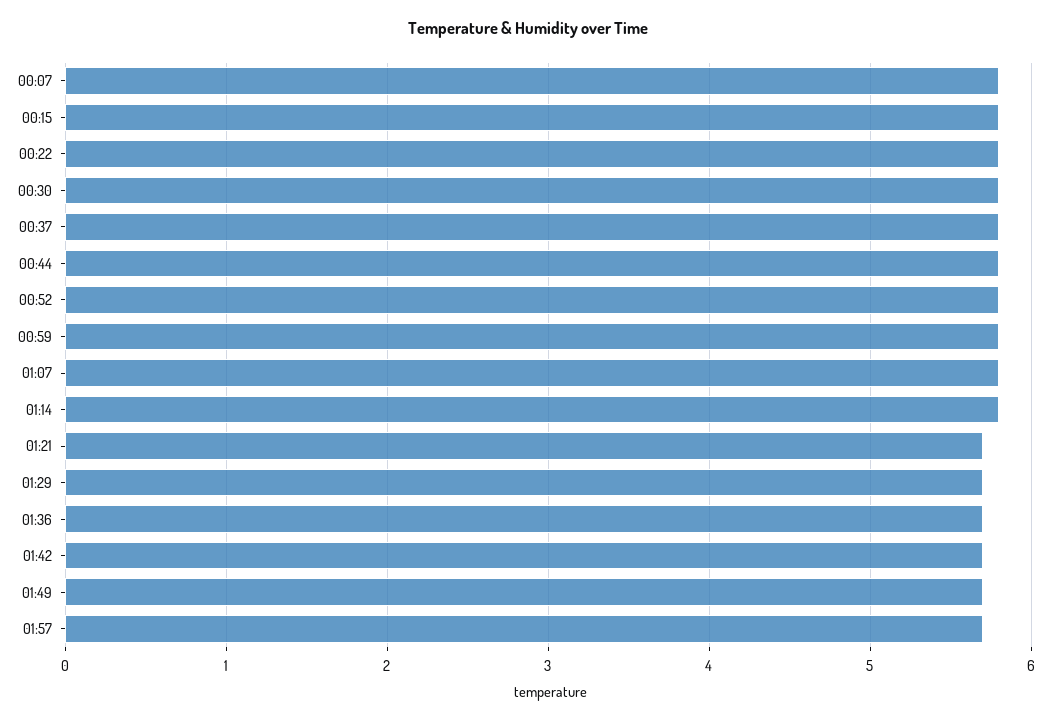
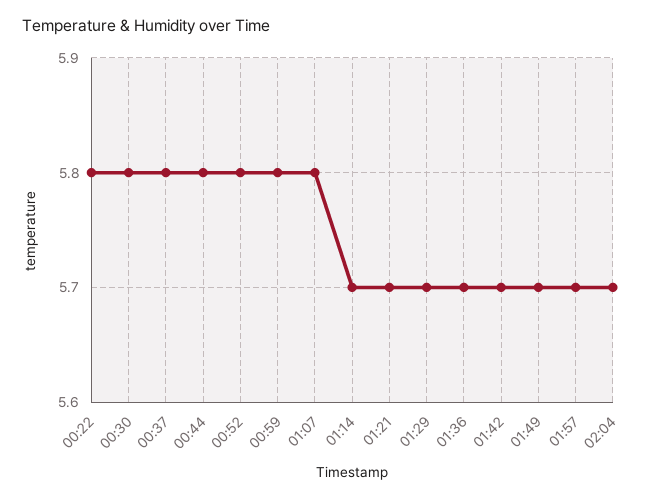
00:07: 5.8 -> none
00:15: 5.8 -> none
01:14: 5.8 -> 5.7
02:04: none -> 5.7

